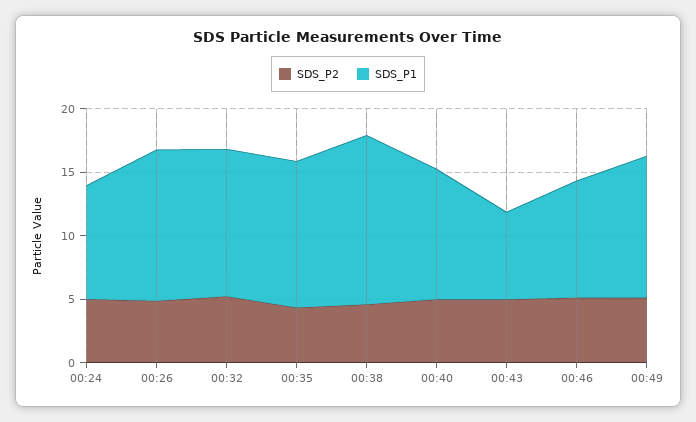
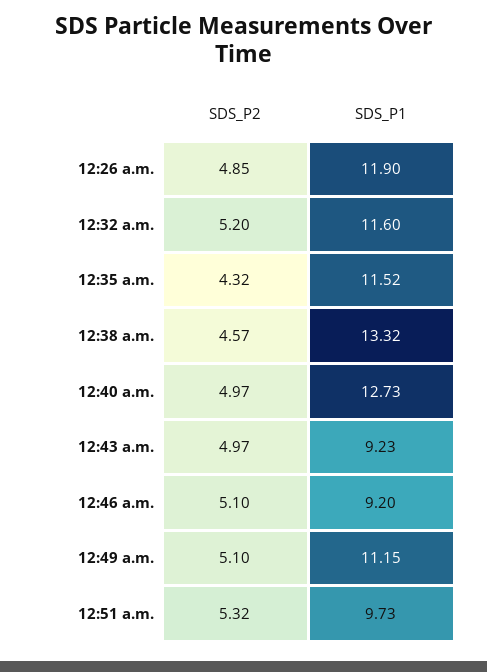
SDS_P2, 00:24: 5 -> none
SDS_P1, 00:24: 9 -> none
SDS_P1, 00:40: 10 -> 12.73
SDS_P1, 00:43: 7 -> 9.23
SDS_P2, 12:51 a.m.: none -> 5.32
SDS_P1, 12:51 a.m.: none -> 9.73

